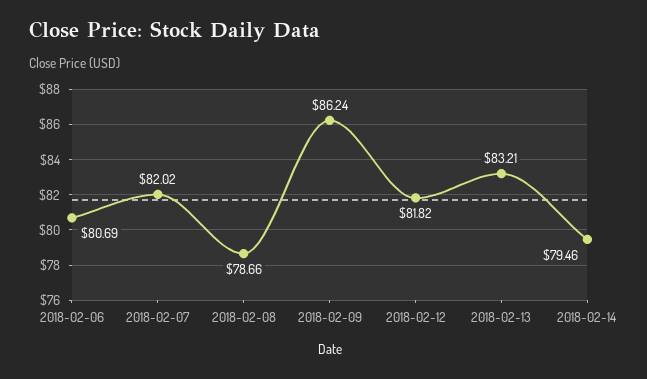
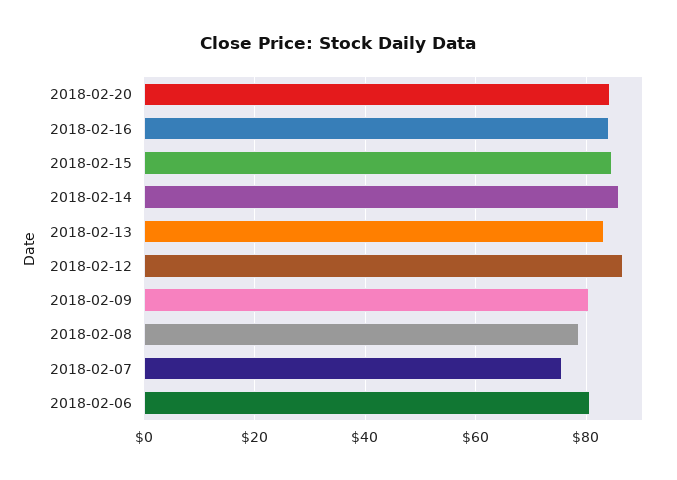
2018-02-07: 82.02 -> 76
2018-02-09: 86.24 -> 80
2018-02-12: 81.82 -> 86
2018-02-14: 79.46 -> 86
2018-02-20: none -> 84
2018-02-16: none -> 84
2018-02-15: none -> 84

